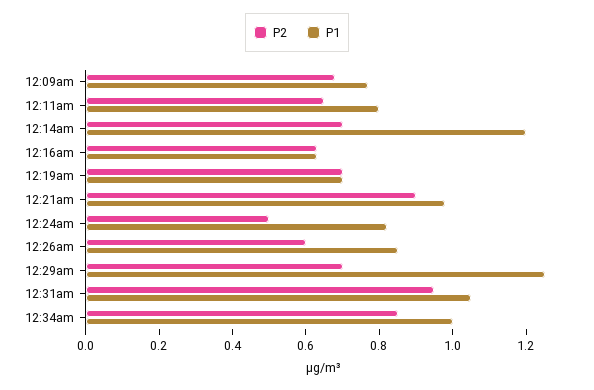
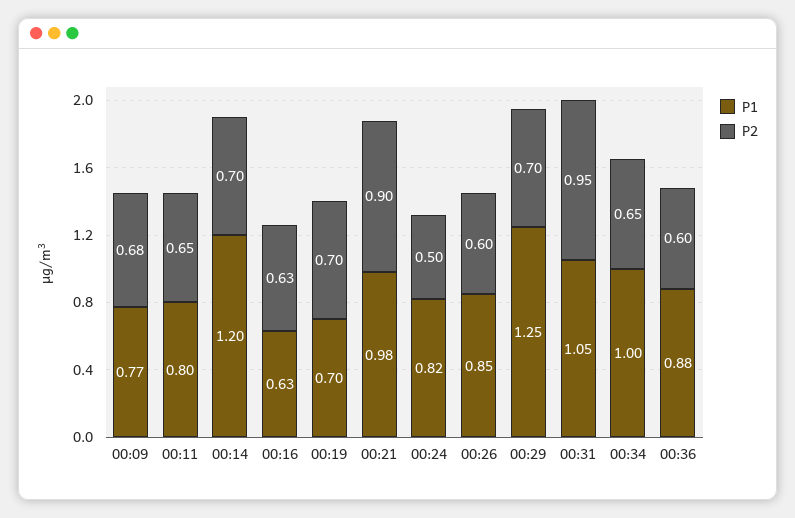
P2, 12:34am: 0.85 -> 0.65
P1, 00:36: none -> 0.88
P2, 00:36: none -> 0.6

